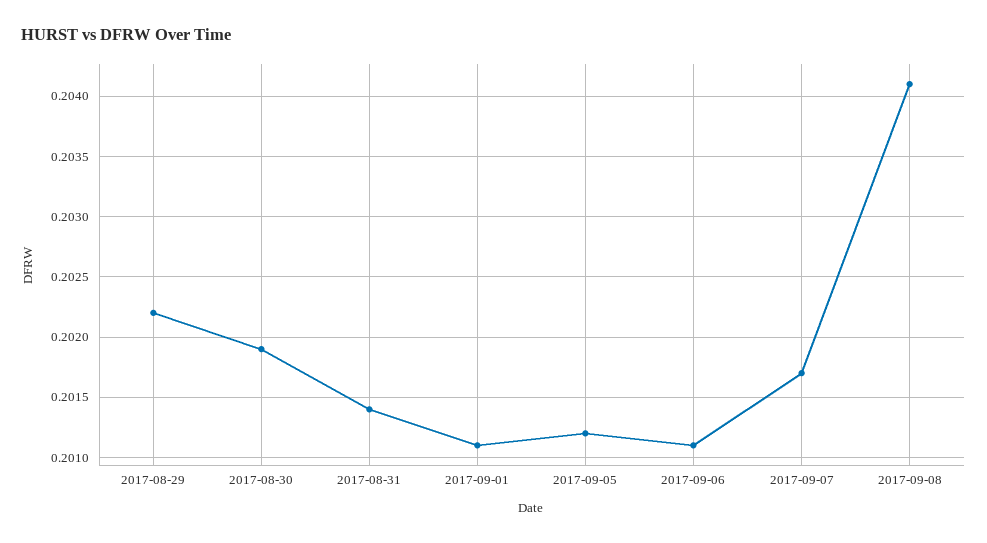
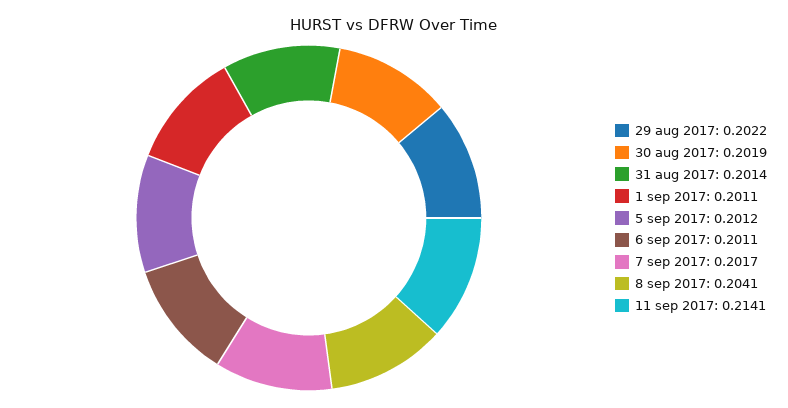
11 sep 2017: none -> 0.2141

